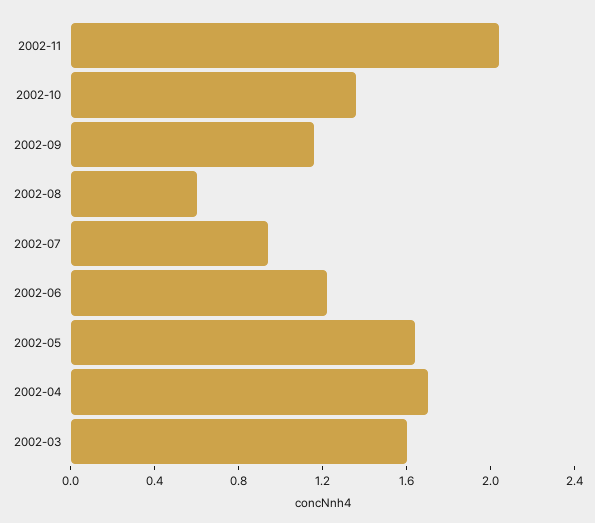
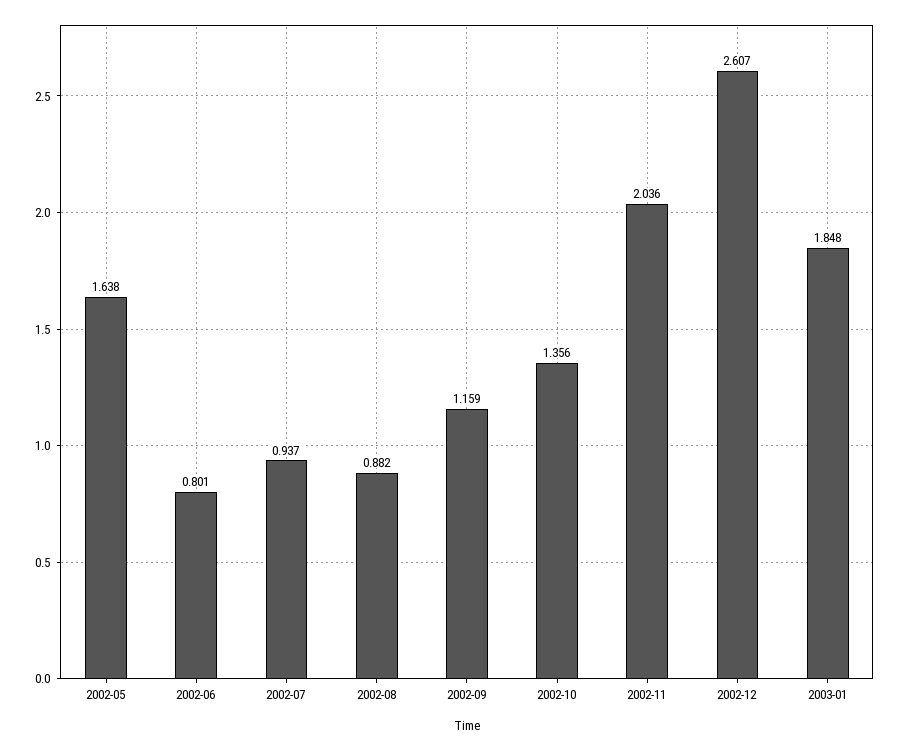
2002-08: 0.6 -> 0.882
2002-06: 1.2 -> 0.801
2002-04: 1.7 -> none
2002-03: 1.6 -> none
2002-12: none -> 2.607
2003-01: none -> 1.848

